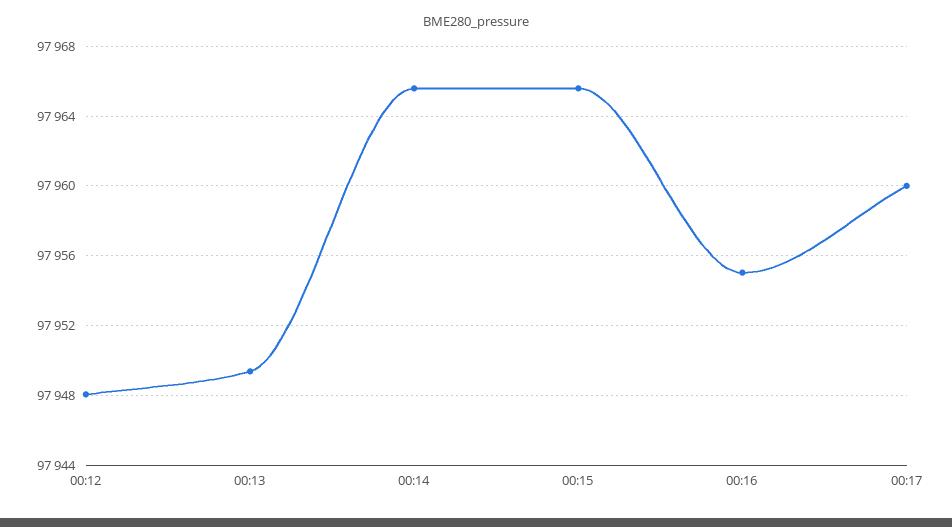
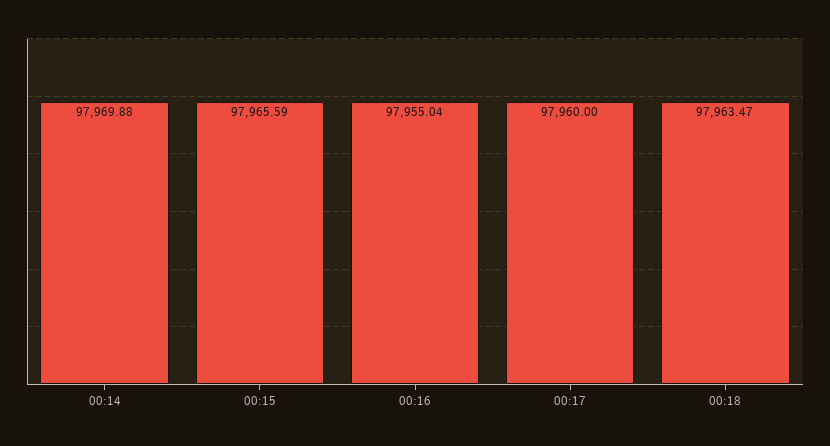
00:12: 97948 -> none
00:13: 97949.5 -> none
00:14: 97965.5 -> 97969.88
00:18: none -> 97963.47

